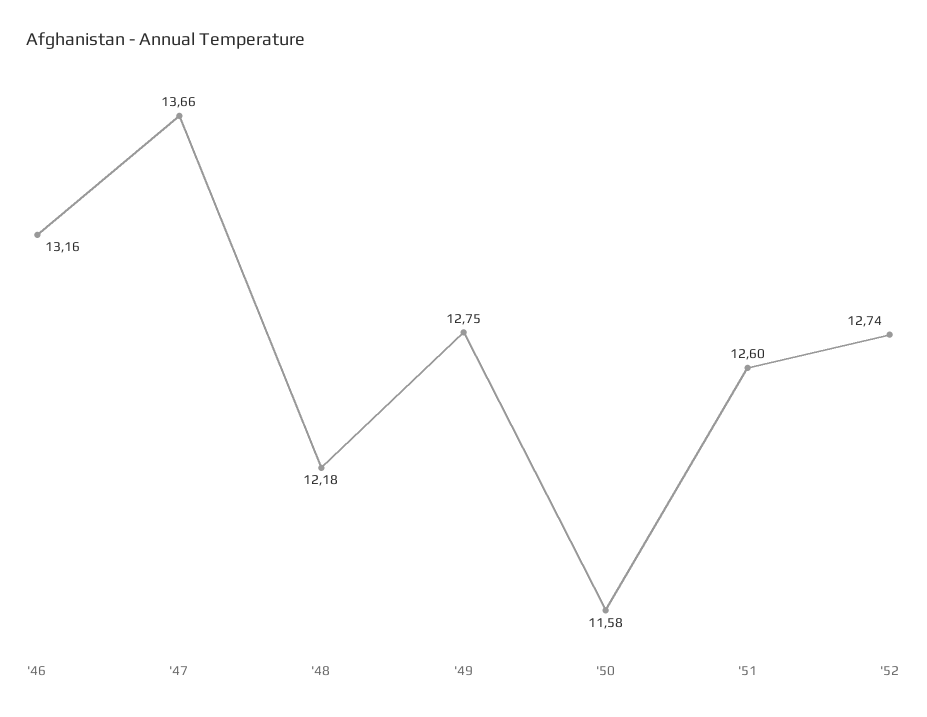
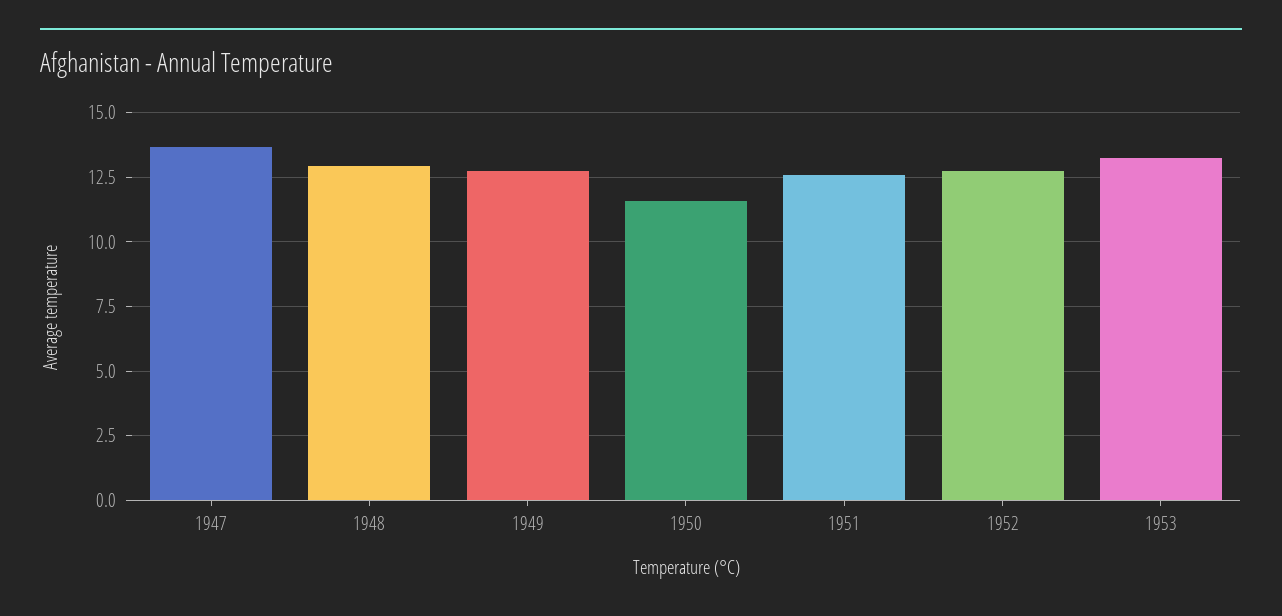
'46: 13.16 -> none
'48: 12.18 -> 13
1953: none -> 13.25

